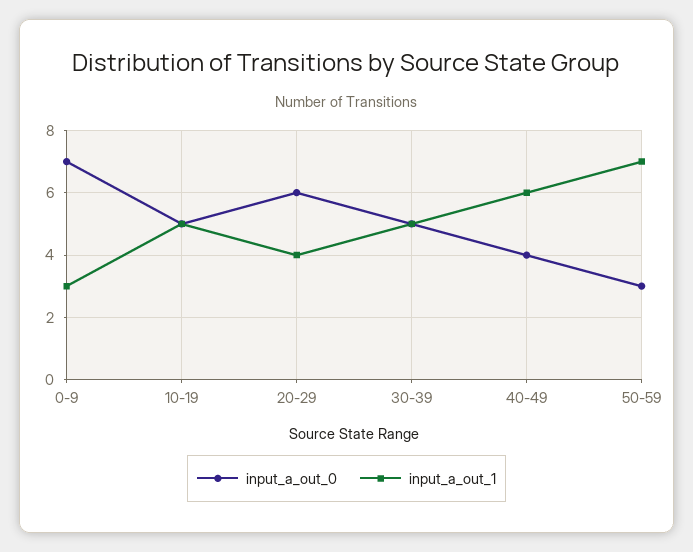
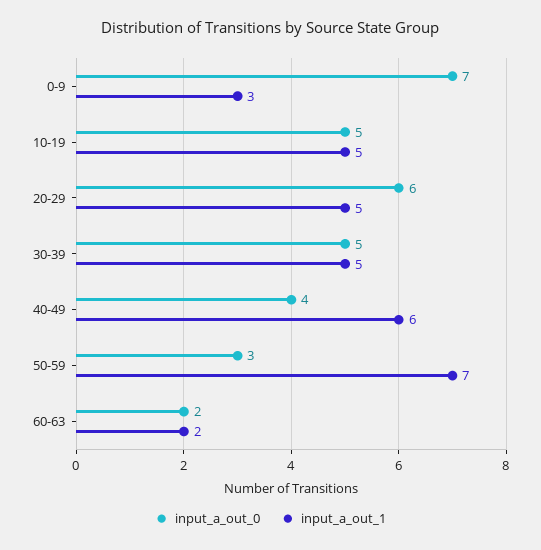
input_a_out_1, 20-29: 4 -> 5
input_a_out_0, 60-63: none -> 2
input_a_out_1, 60-63: none -> 2

